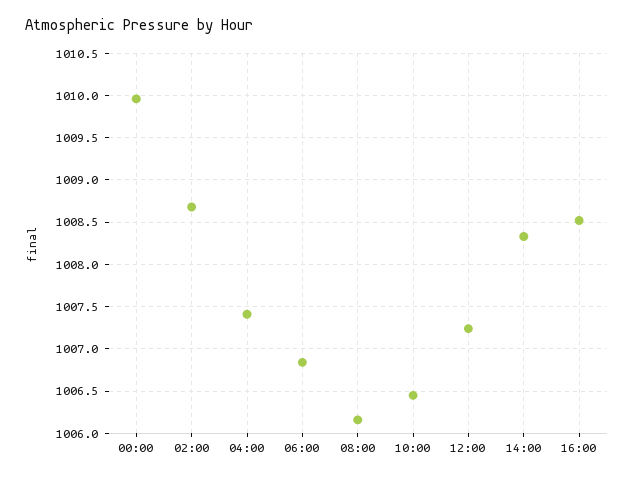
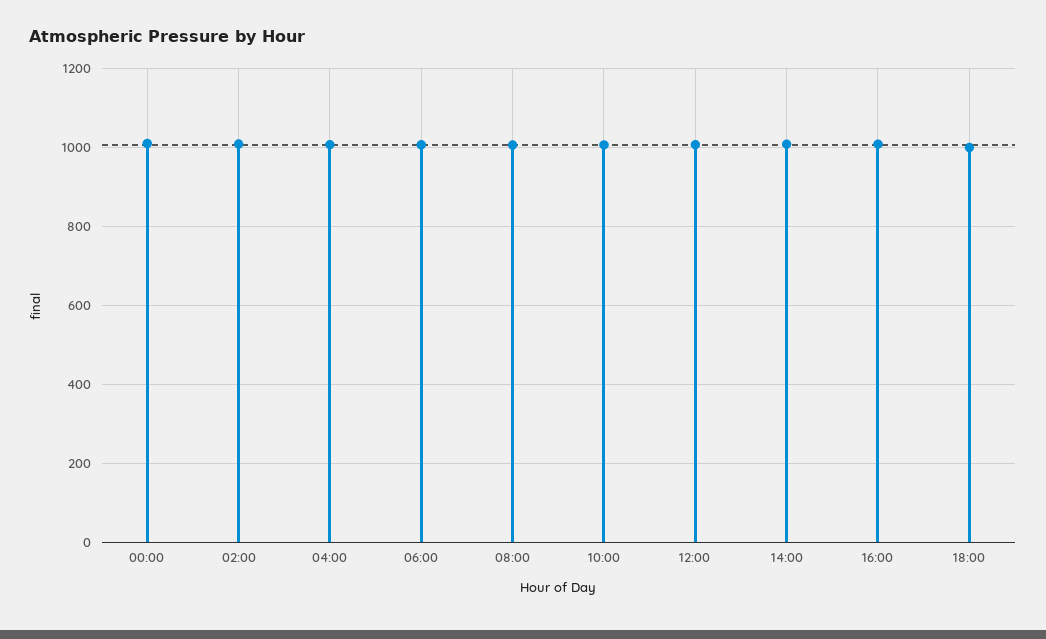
18:00: none -> 1000

